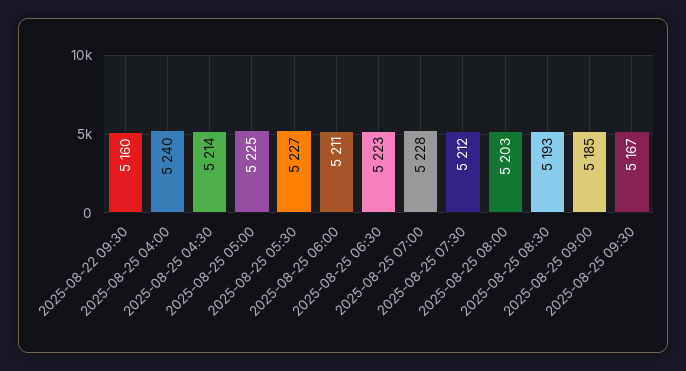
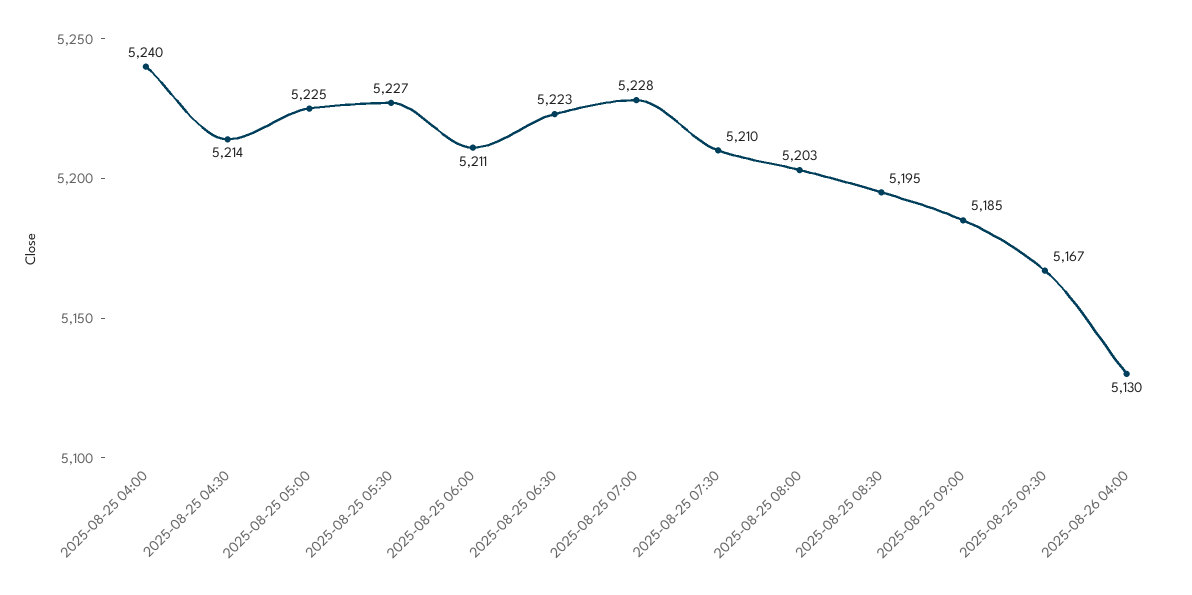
2025-08-22 09:30: 5160 -> none
2025-08-25 07:30: 5212 -> 5210
2025-08-25 08:30: 5193 -> 5195
2025-08-26 04:00: none -> 5130

